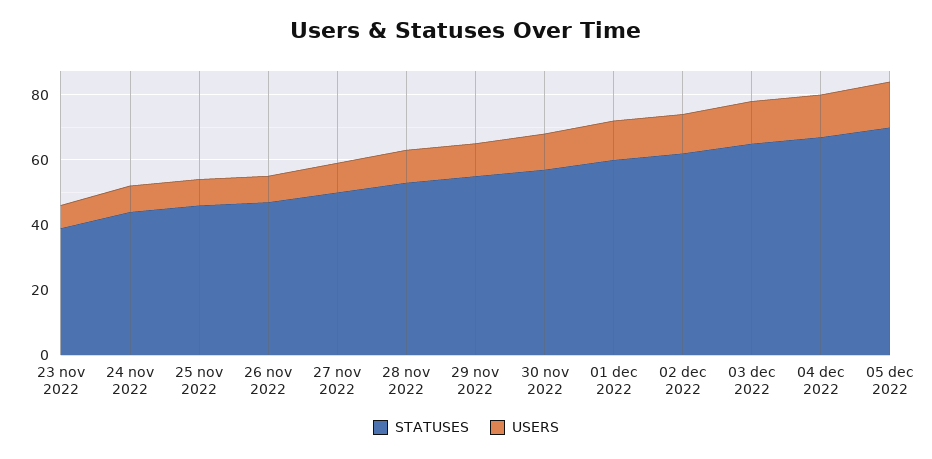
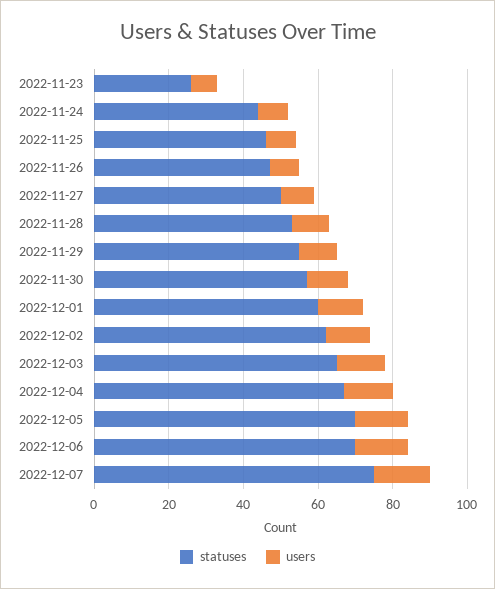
STATUSES, 23 nov 2022: 40 -> 25
STATUSES, 2022-12-06: none -> 70
USERS, 2022-12-06: none -> 15
STATUSES, 2022-12-07: none -> 75
USERS, 2022-12-07: none -> 15

